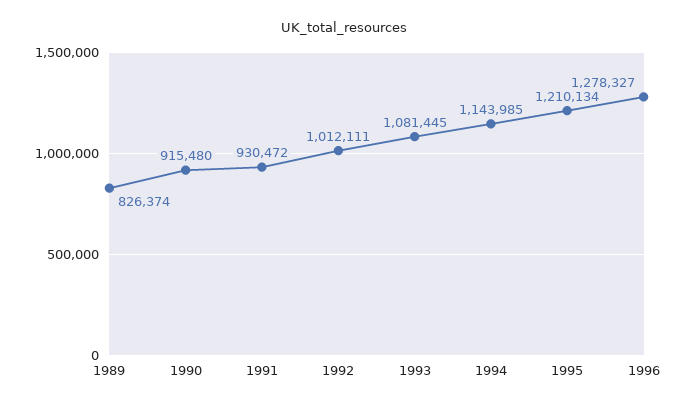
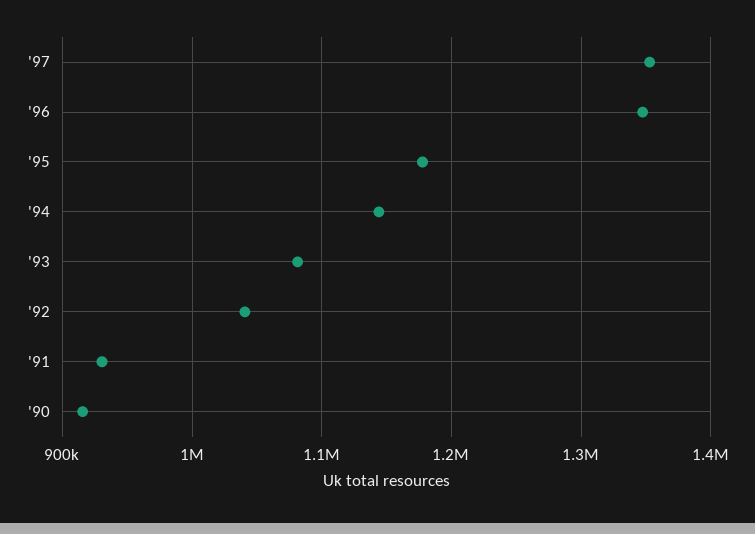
1989: 826374 -> none
1992: 1012111 -> 1040000
1995: 1210134 -> 1180000
1996: 1278327 -> 1350000
'97: none -> 1350000

